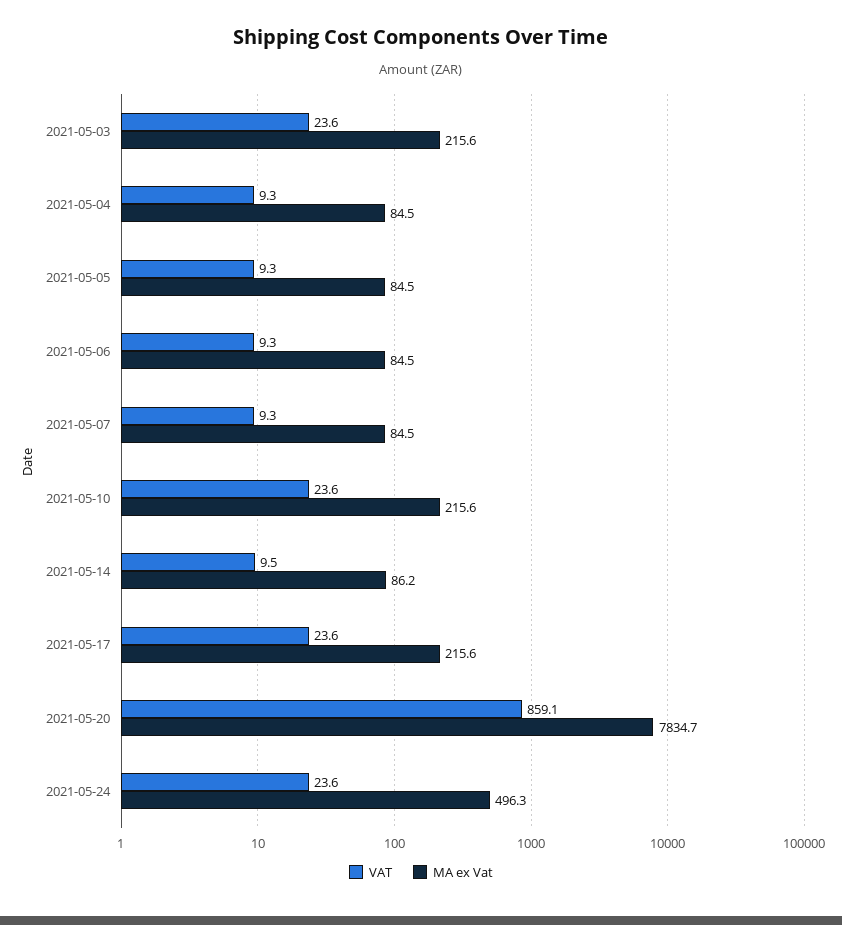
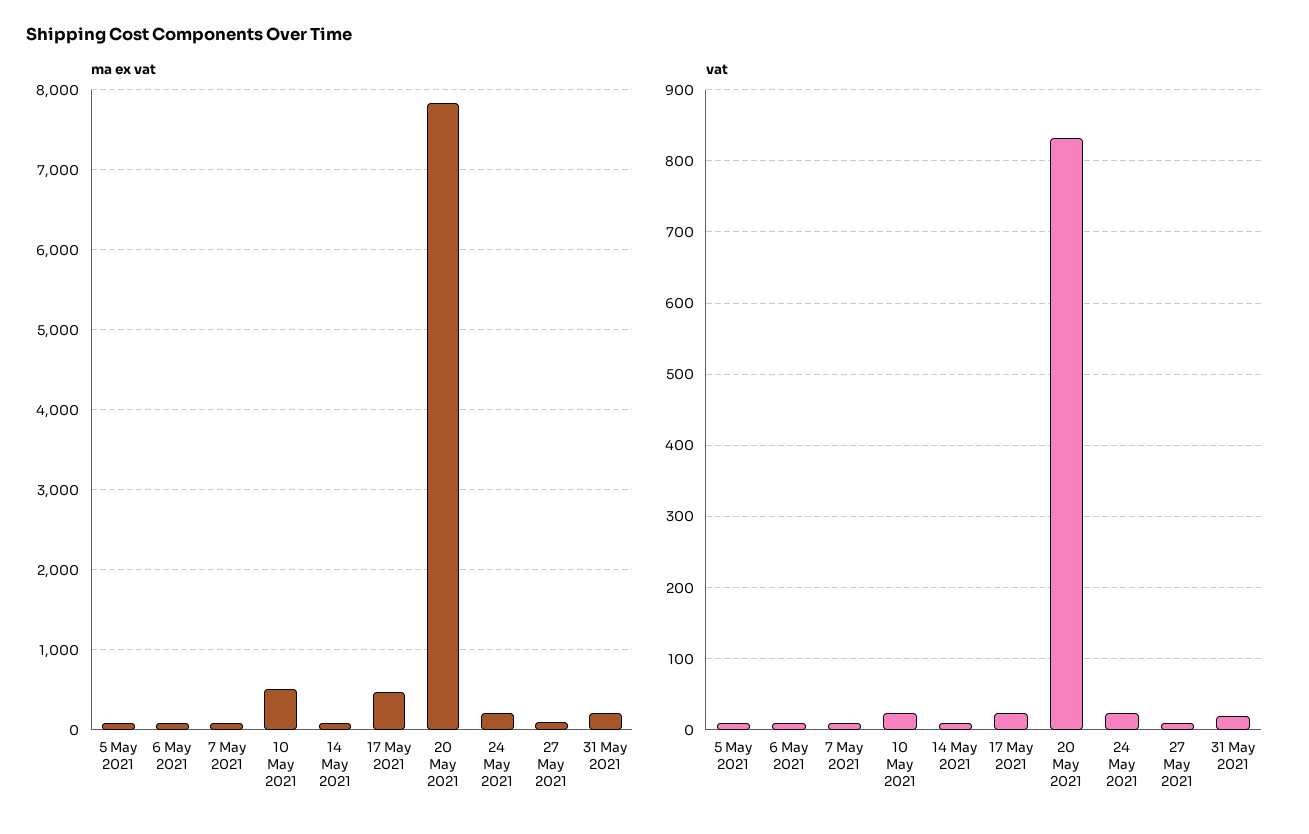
VAT, 2021-05-03: 23.6 -> none
MA ex Vat, 2021-05-03: 215.6 -> none
VAT, 2021-05-04: 9.3 -> none
MA ex Vat, 2021-05-04: 84.5 -> none
MA ex Vat, 2021-05-10: 215.6 -> 500
MA ex Vat, 2021-05-17: 215.6 -> 500
VAT, 2021-05-20: 859.1 -> 830
MA ex Vat, 2021-05-24: 496.3 -> 200
MA ex Vat, 27 May 2021: none -> 100
MA ex Vat, 31 May 2021: none -> 200
VAT, 27 May 2021: none -> 10
VAT, 31 May 2021: none -> 20

